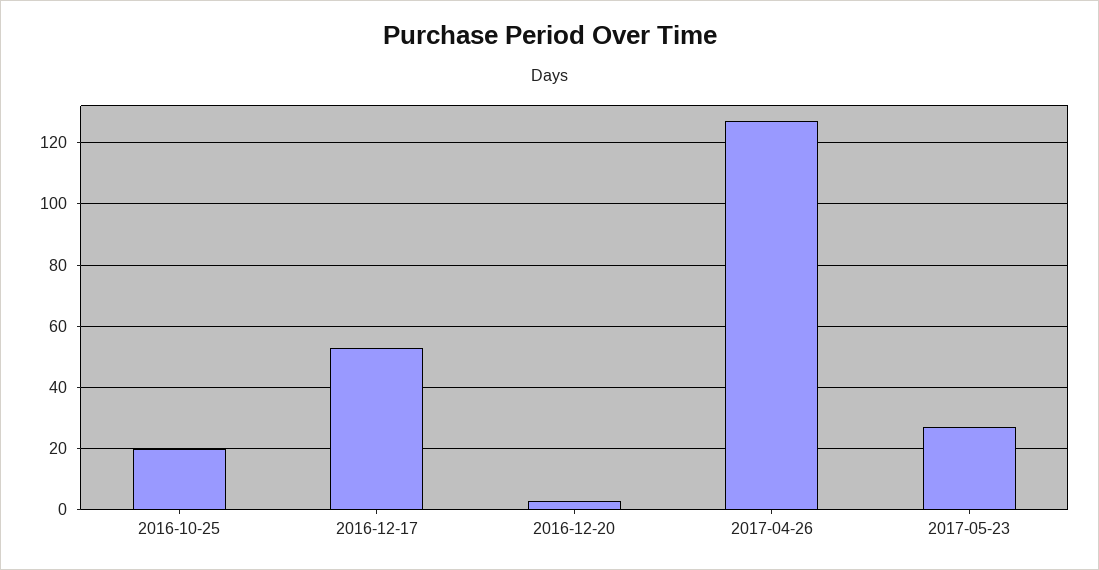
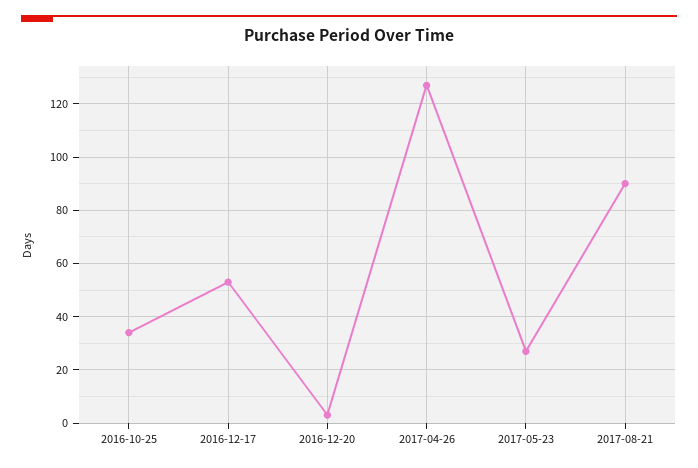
2016-10-25: 20 -> 35
2017-08-21: none -> 90

